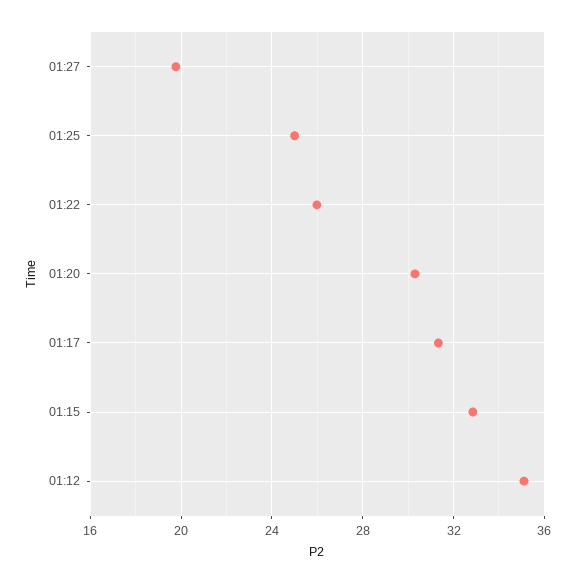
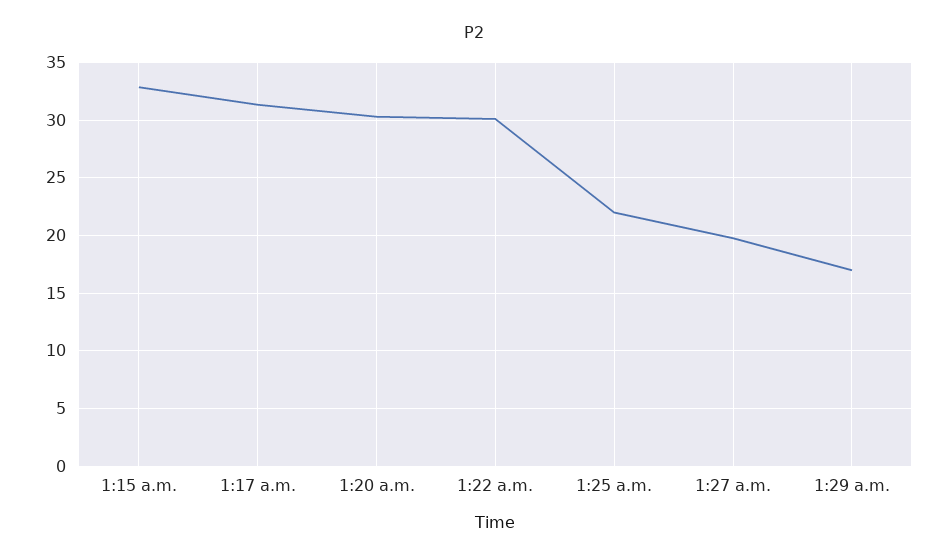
01:25: 25 -> 22
01:22: 26 -> 30
01:12: 35 -> none
1:29 a.m.: none -> 17

